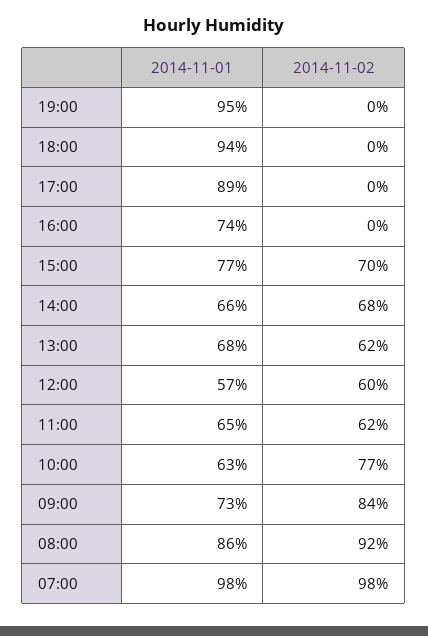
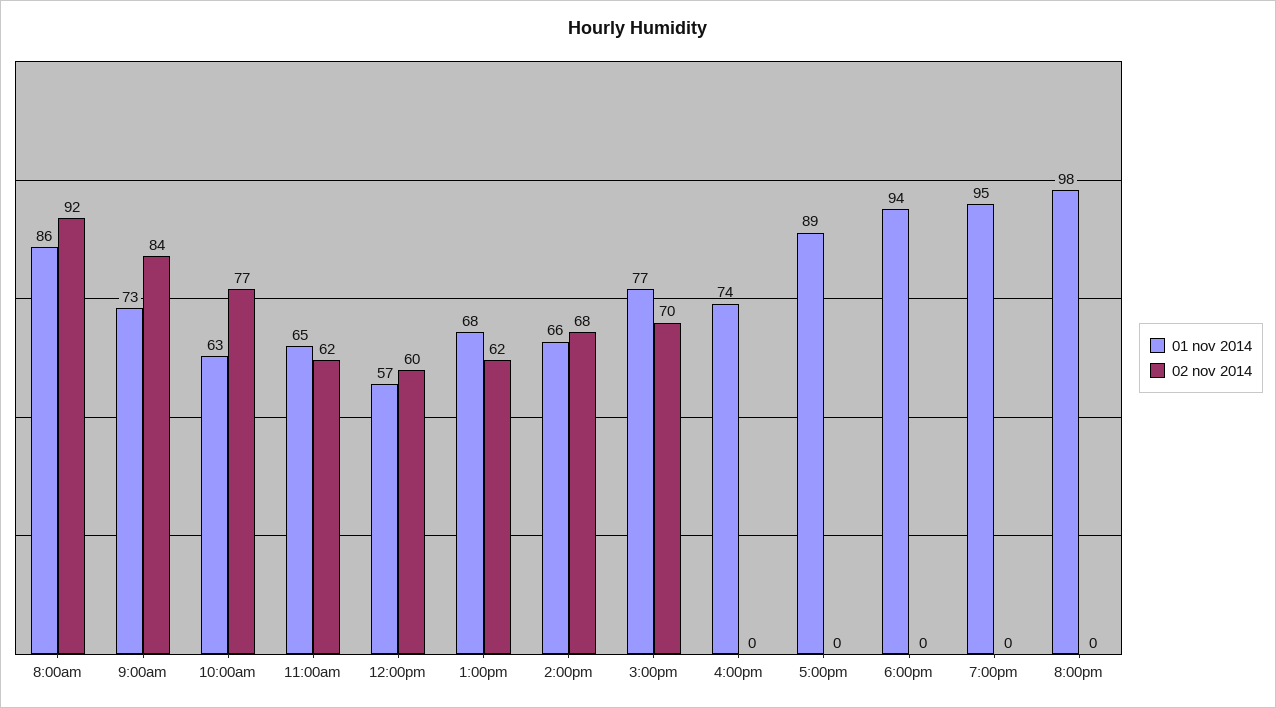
2014-11-01, 07:00: 98 -> none
2014-11-02, 07:00: 98 -> none
2014-11-01, 8:00pm: none -> 98
2014-11-02, 8:00pm: none -> 0

